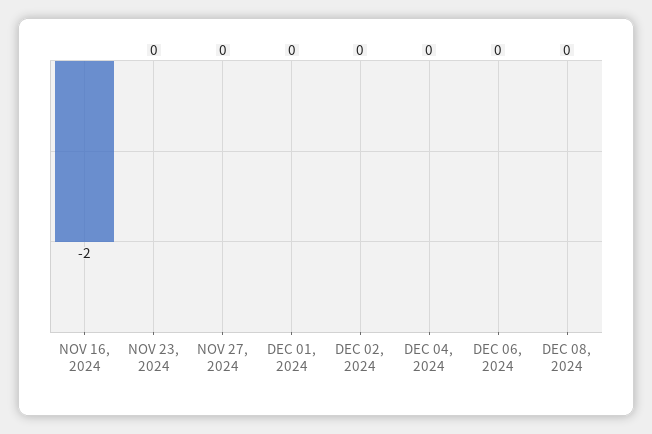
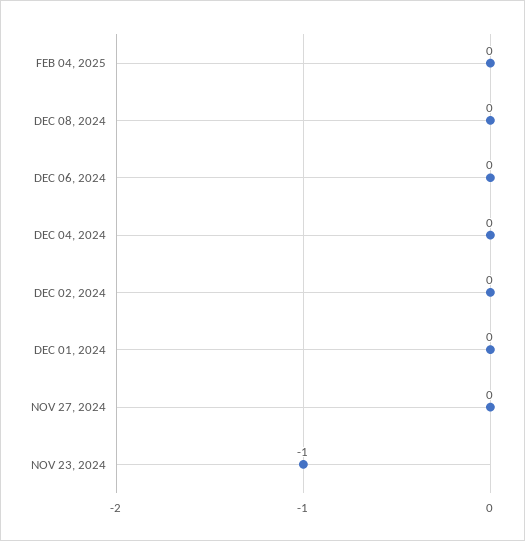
NOV 16, 2024: -2 -> none
NOV 23, 2024: 0 -> -1
FEB 04, 2025: none -> 0

